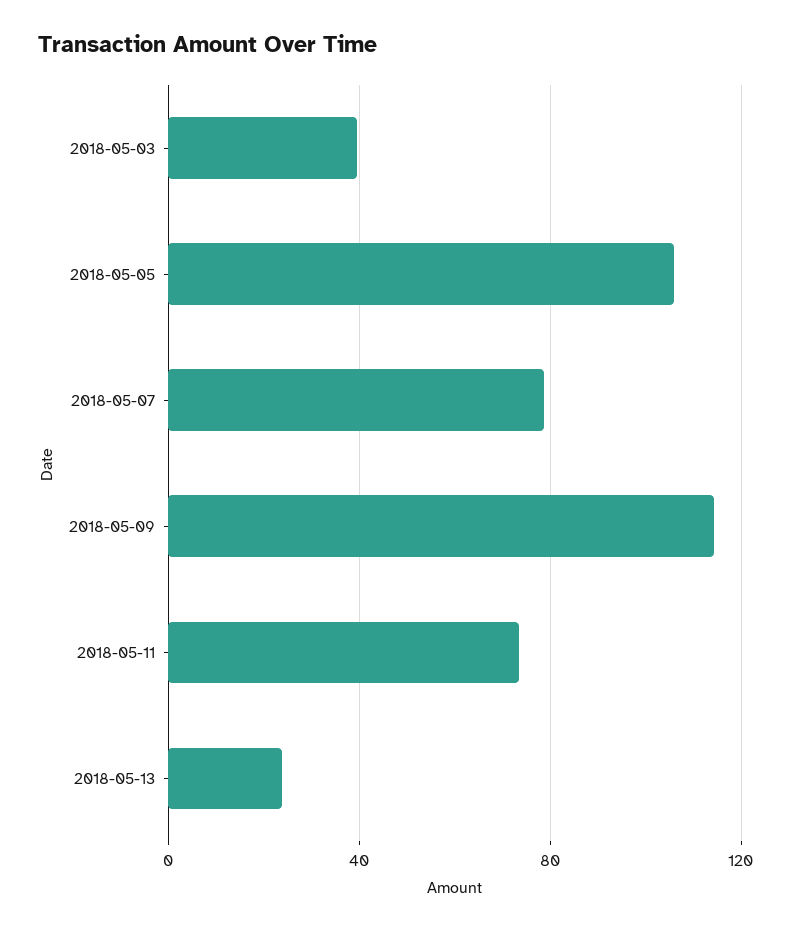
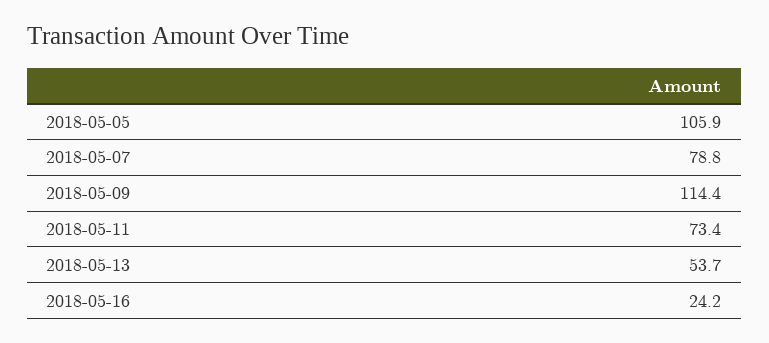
2018-05-03: 40 -> none
2018-05-13: 25 -> 53.7
2018-05-16: none -> 24.2

